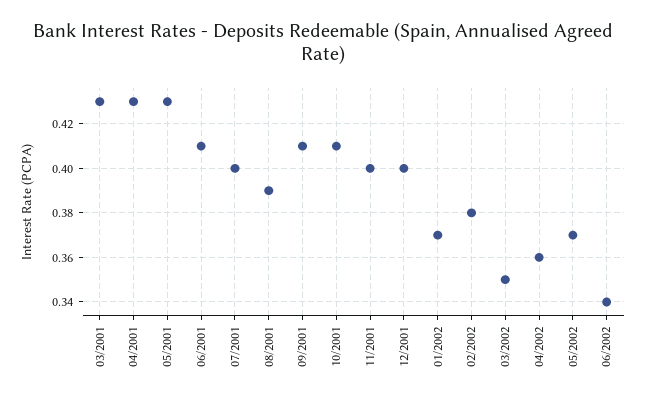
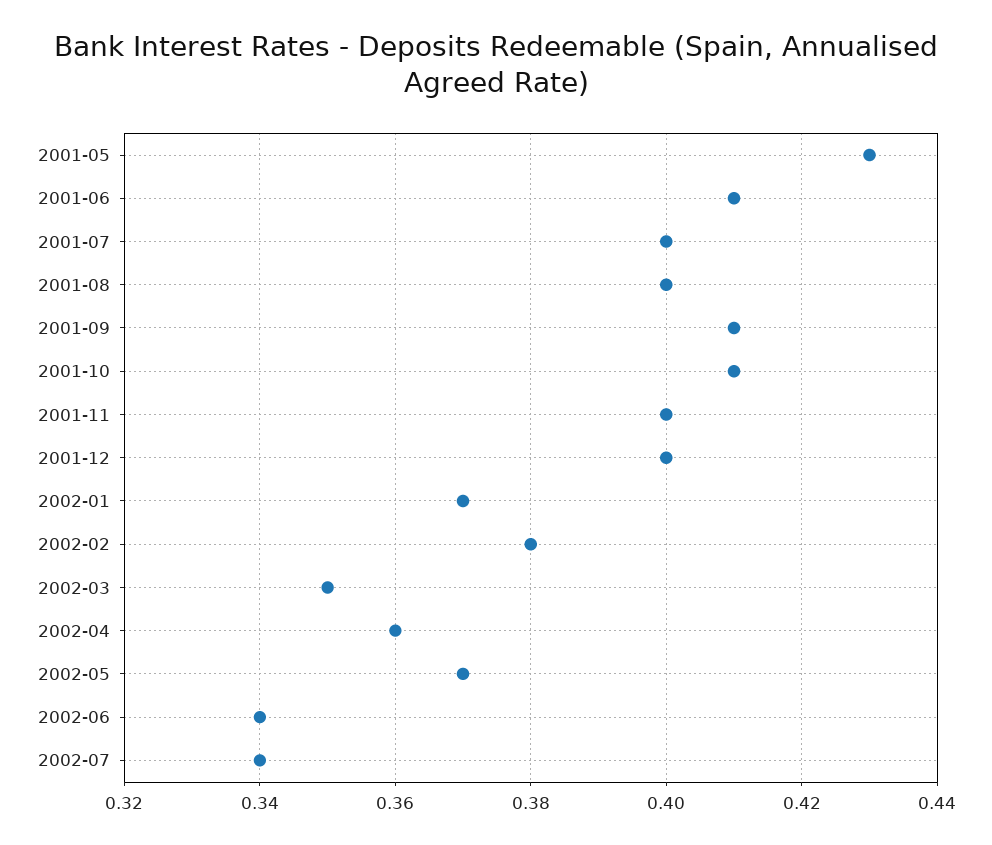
03/2001: 0.43 -> none
04/2001: 0.43 -> none
08/2001: 0.39 -> 0.4
2002-07: none -> 0.34

